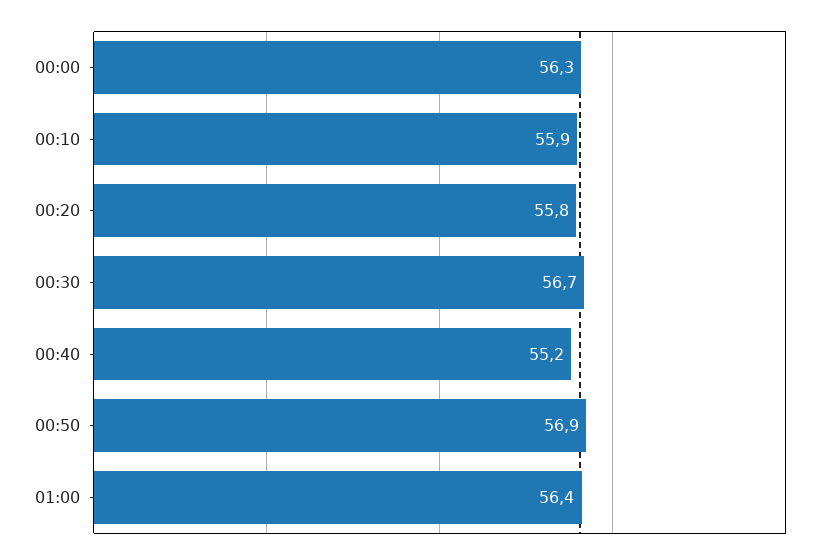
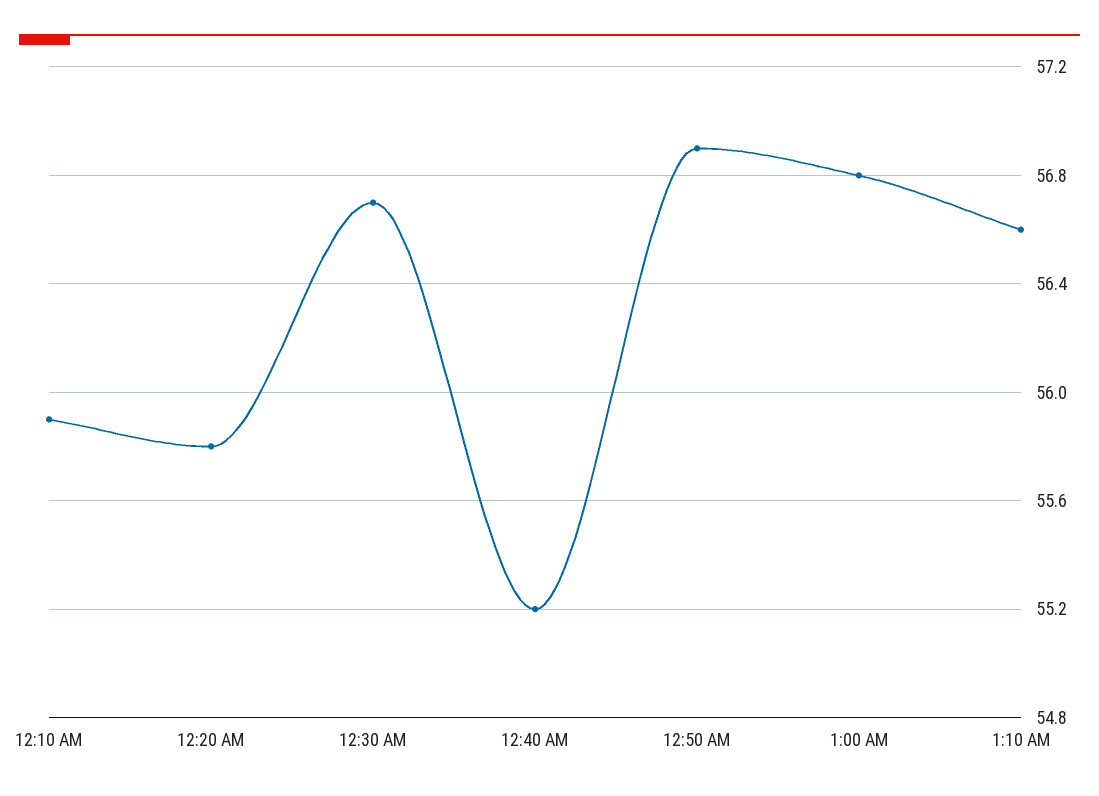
00:00: 56.3 -> none
01:00: 56.4 -> 56.8
1:10 AM: none -> 56.6

